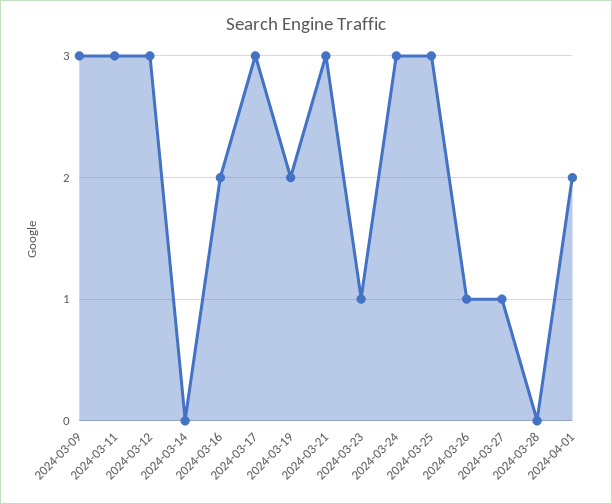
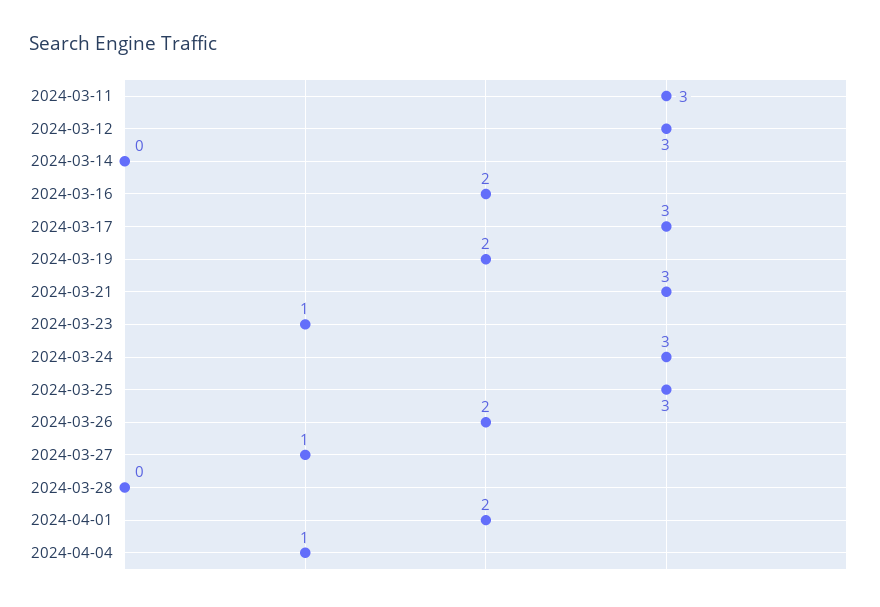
2024-03-09: 3 -> none
2024-03-26: 1 -> 2
2024-04-04: none -> 1

